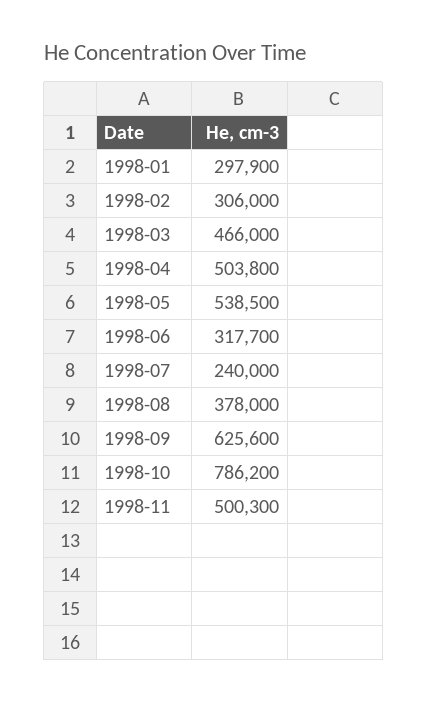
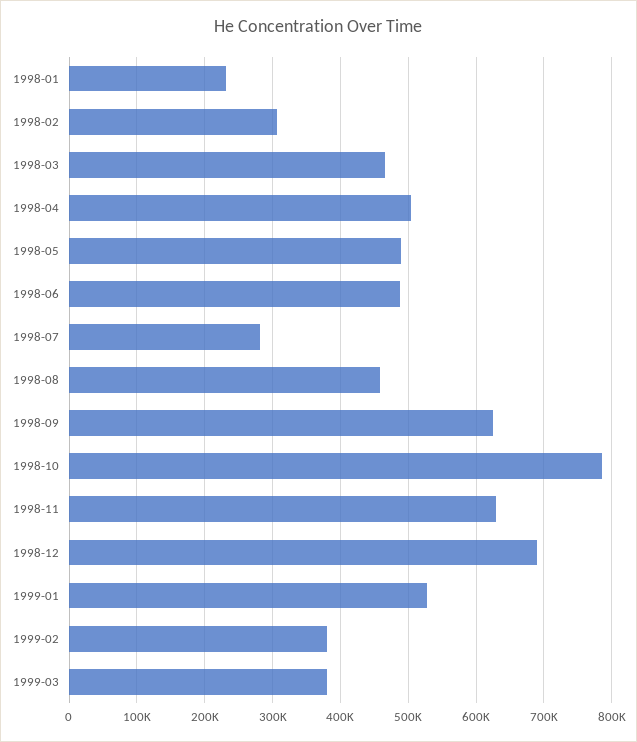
1998-01: 297900 -> 230000
1998-05: 538500 -> 490000
1998-06: 317700 -> 490000
1998-07: 240000 -> 280000
1998-08: 378000 -> 460000
1998-11: 500300 -> 630000
1998-12: none -> 690000
1999-01: none -> 530000
1999-02: none -> 380000
1999-03: none -> 380000

